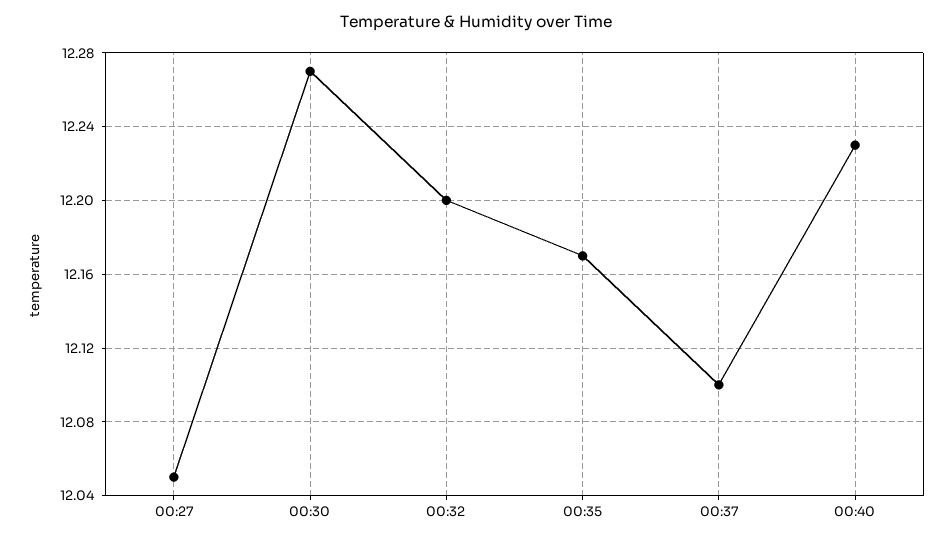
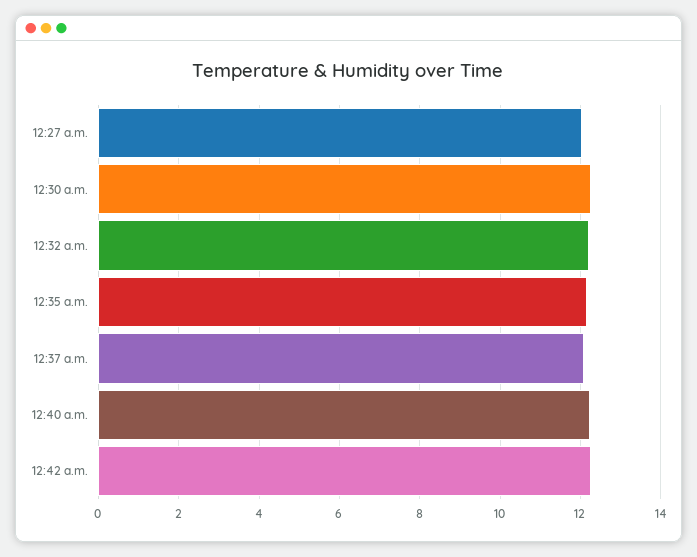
12:42 a.m.: none -> 12.2

